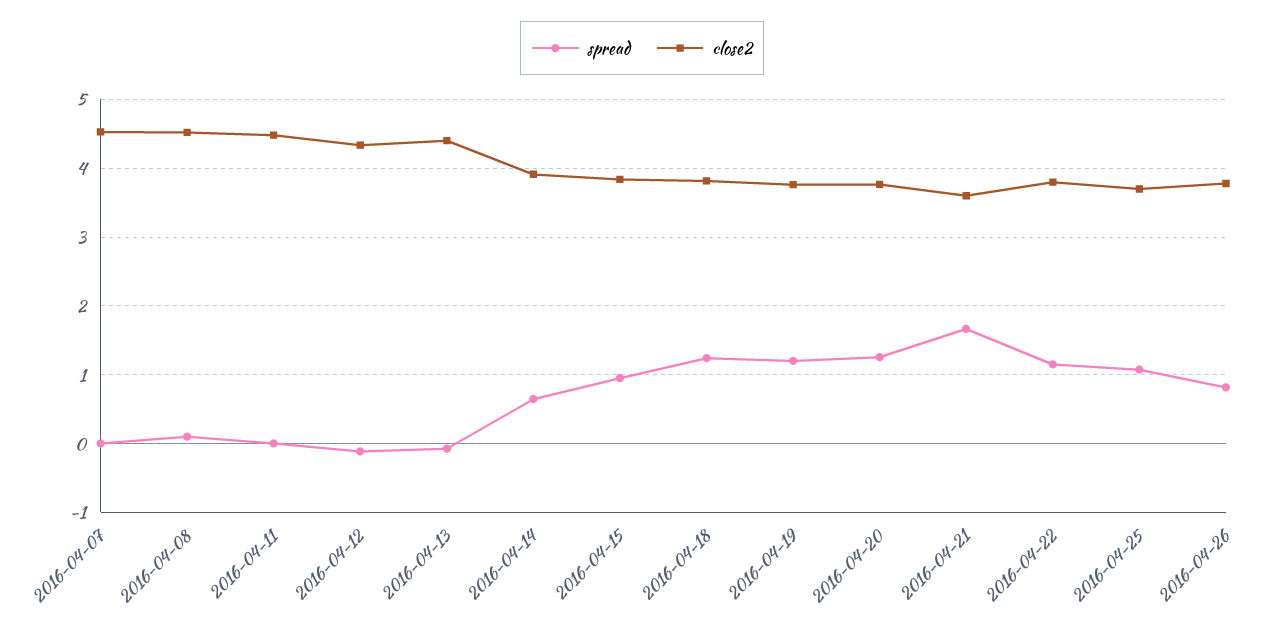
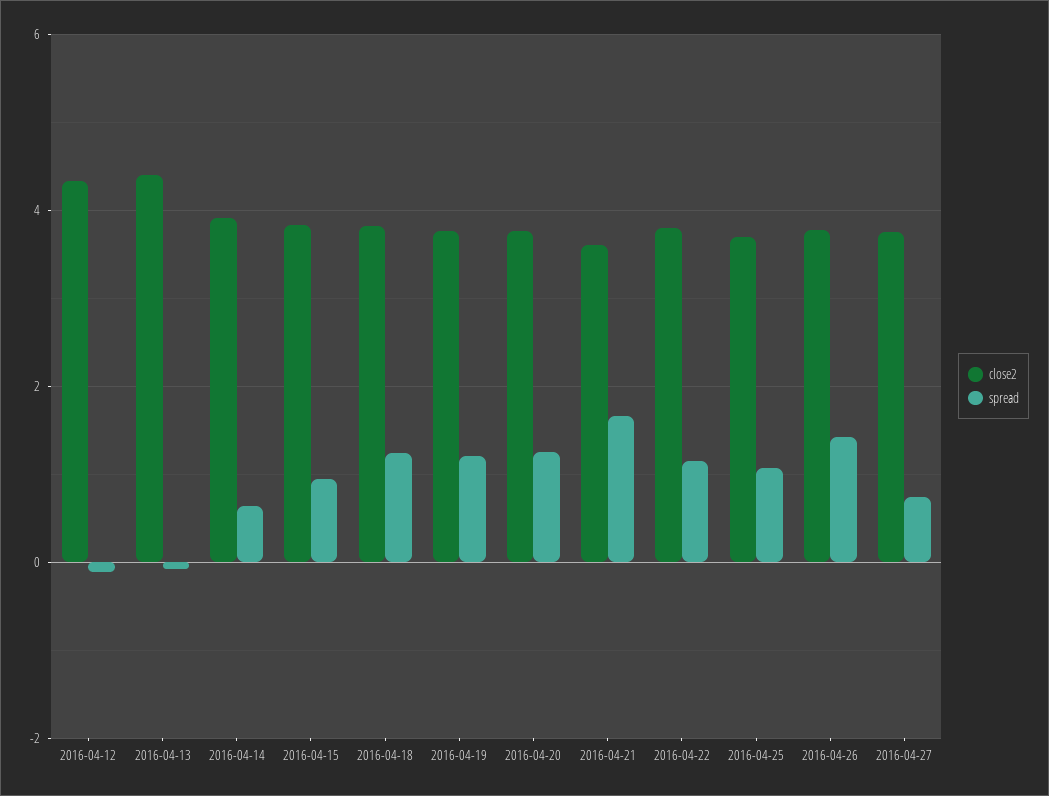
spread, 2016-04-07: 0 -> none
close2, 2016-04-07: 4.5 -> none
spread, 2016-04-08: 0.1 -> none
close2, 2016-04-08: 4.5 -> none
spread, 2016-04-11: 0 -> none
close2, 2016-04-11: 4.5 -> none
spread, 2016-04-26: 0.8 -> 1.4
close2, 2016-04-27: none -> 3.8
spread, 2016-04-27: none -> 0.8

